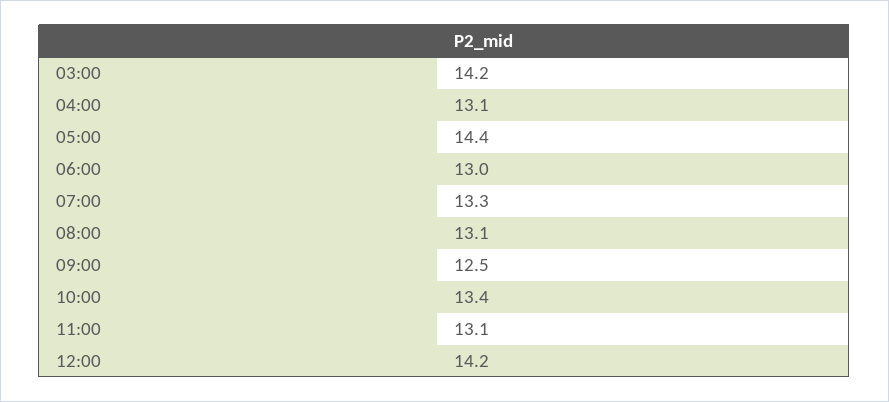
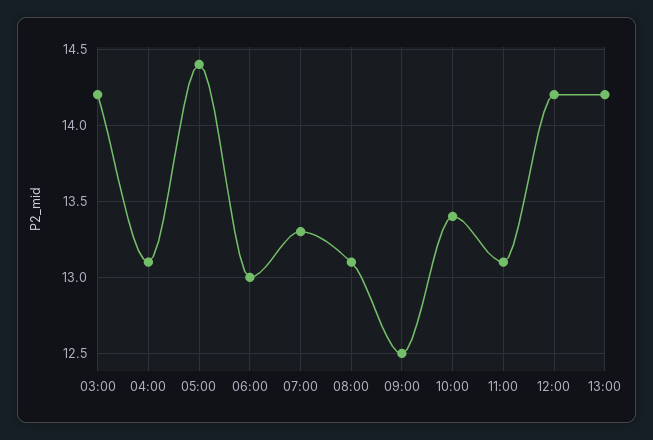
13:00: none -> 14.2

